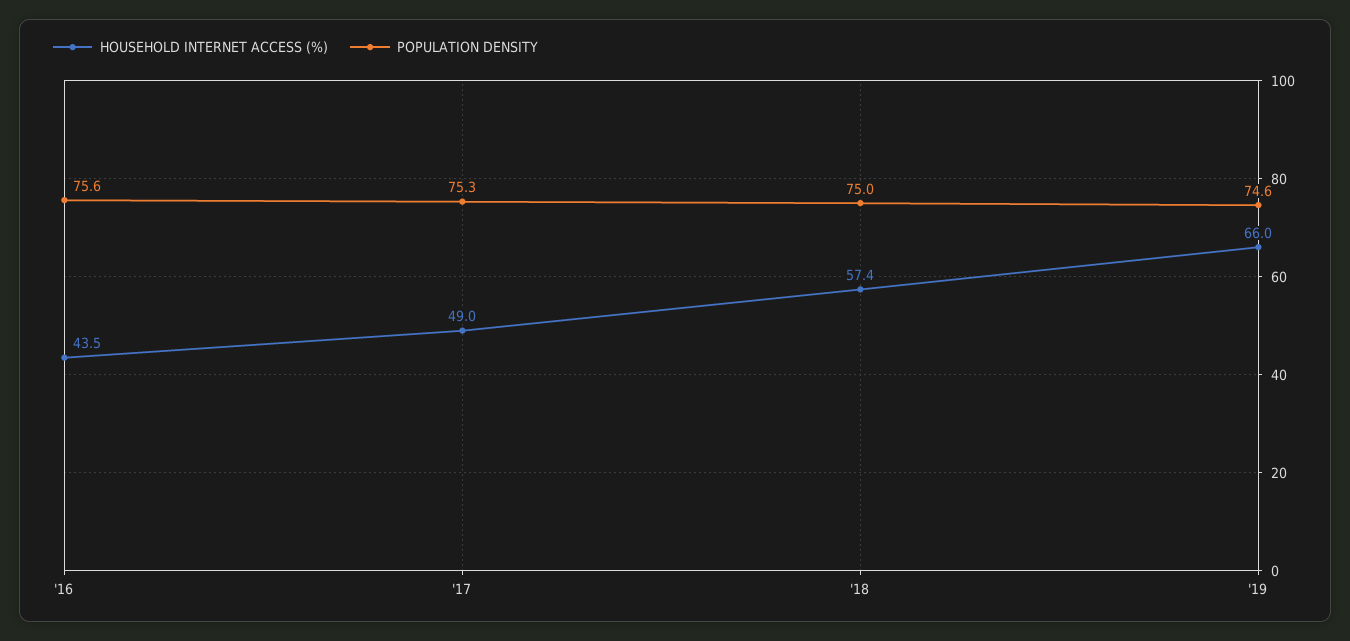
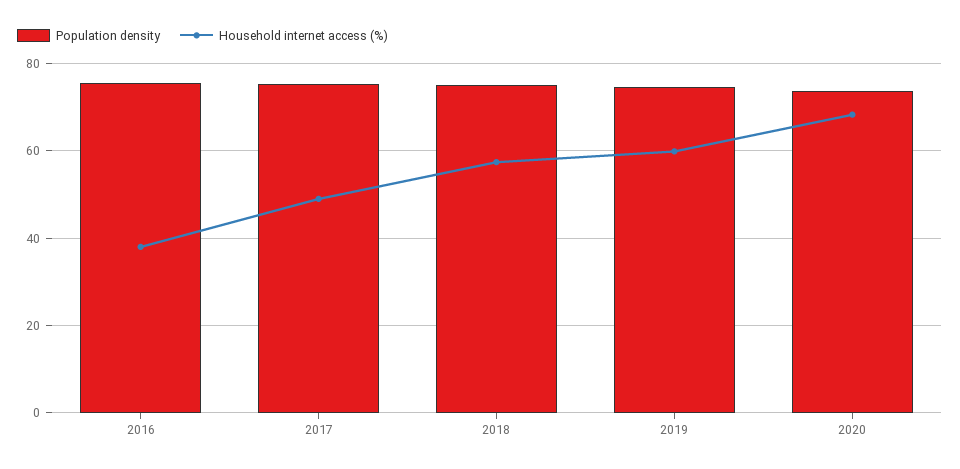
HOUSEHOLD INTERNET ACCESS (%), '16: 43.5 -> 38
HOUSEHOLD INTERNET ACCESS (%), '19: 66 -> 60
POPULATION DENSITY, 2020: none -> 74
HOUSEHOLD INTERNET ACCESS (%), 2020: none -> 68

